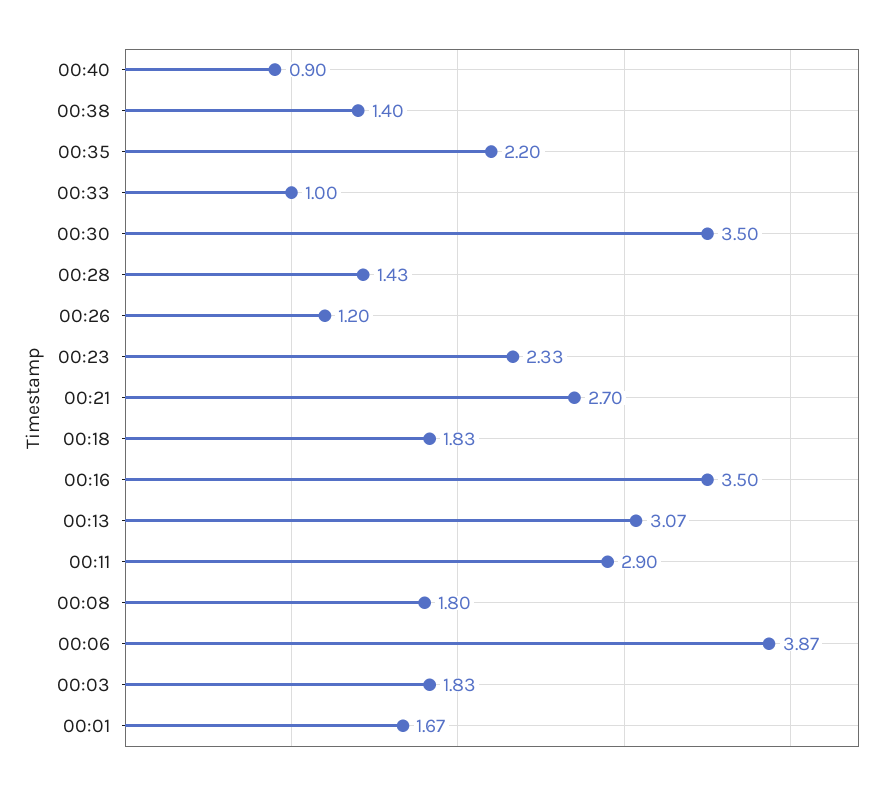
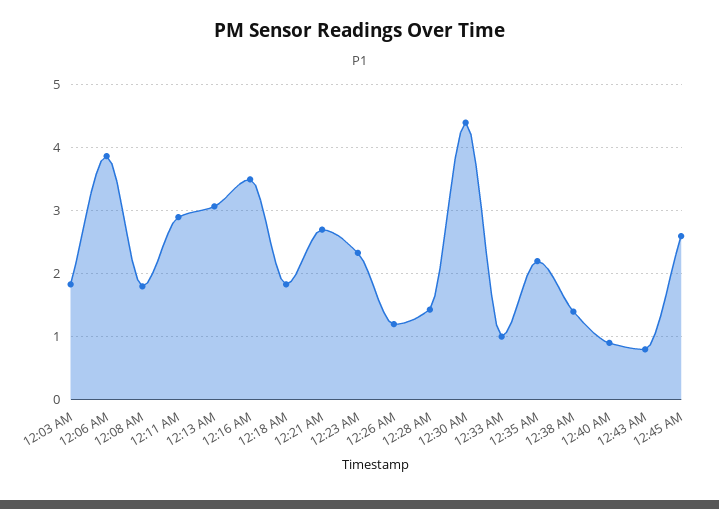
00:30: 3.5 -> 4.4
00:01: 1.67 -> none
12:43 AM: none -> 0.8
12:45 AM: none -> 2.6

